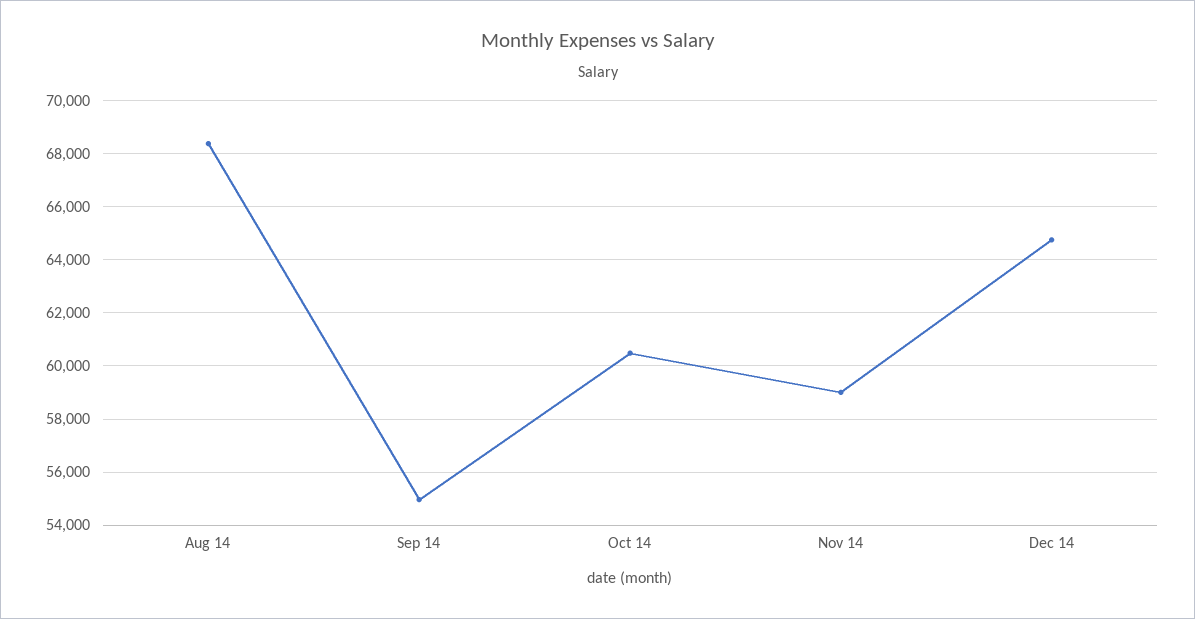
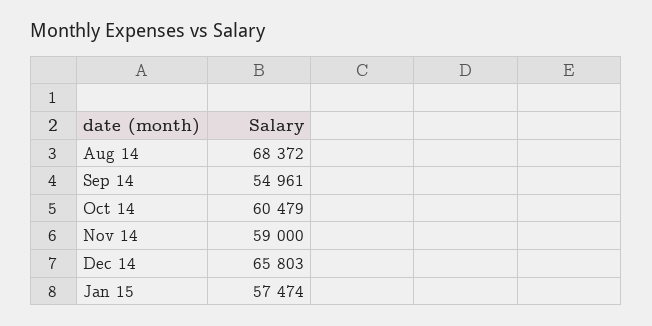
Dec 14: 64750 -> 65803
Jan 15: none -> 57474

